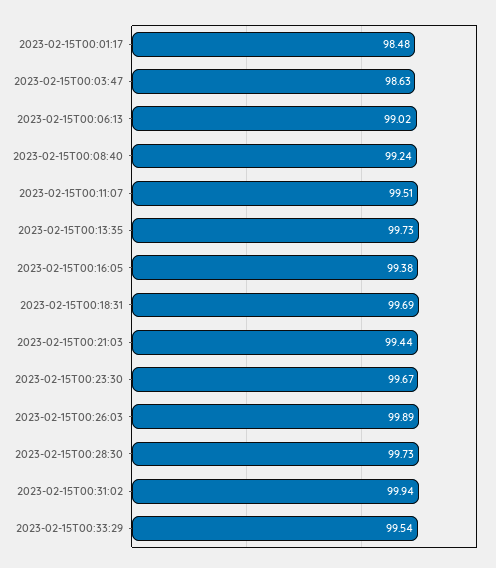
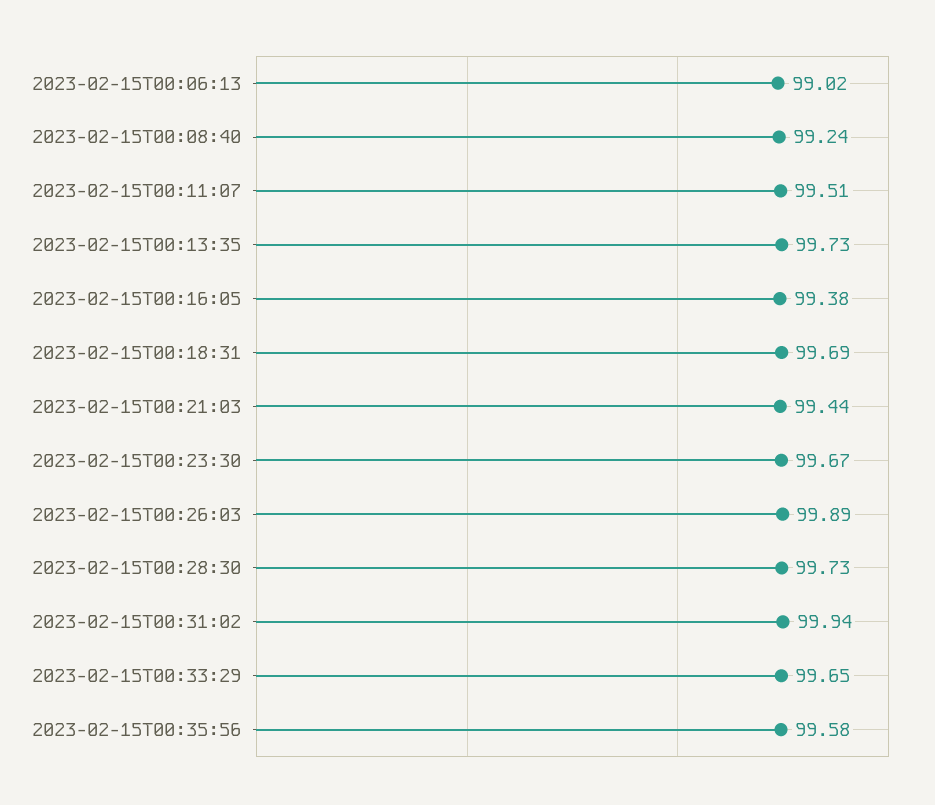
2023-02-15T00:01:17: 98.48 -> none
2023-02-15T00:03:47: 98.63 -> none
2023-02-15T00:33:29: 99.54 -> 99.65
2023-02-15T00:35:56: none -> 99.58

